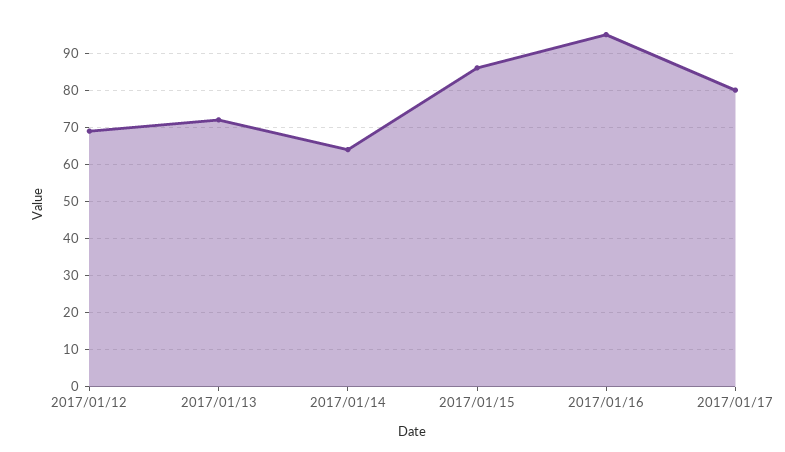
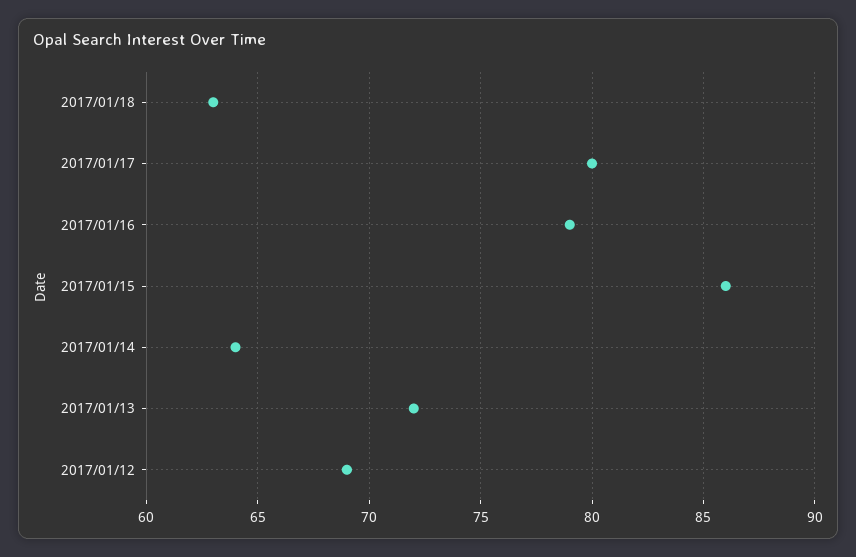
2017/01/16: 95 -> 79
2017/01/18: none -> 63

